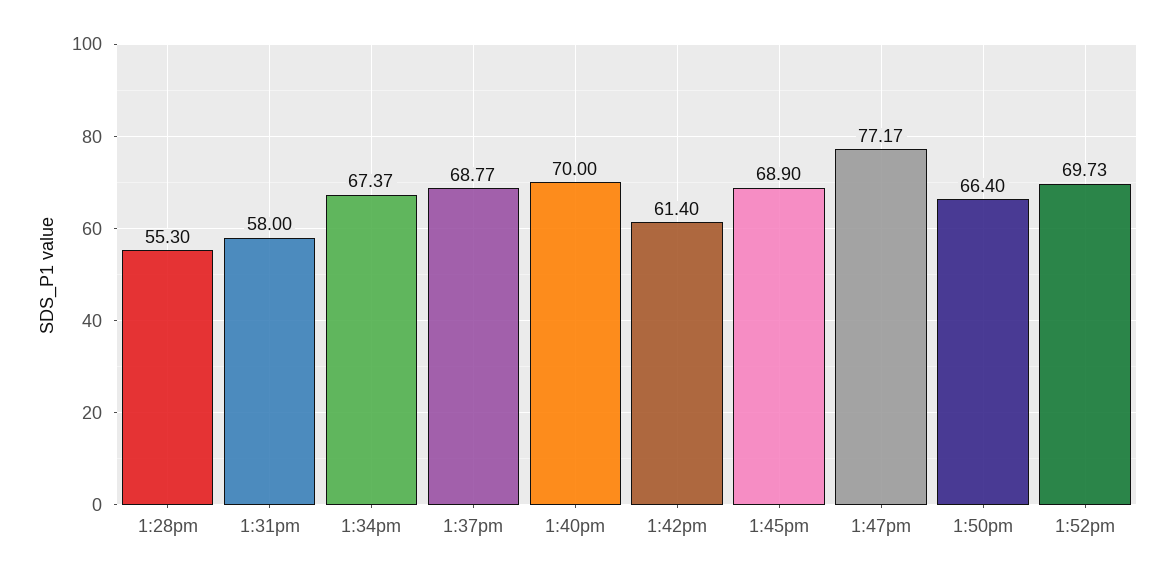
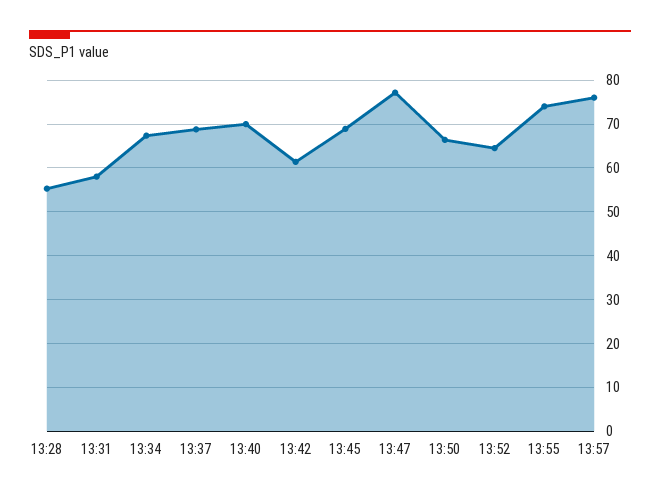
1:52pm: 69.73 -> 64
13:55: none -> 74
13:57: none -> 76

